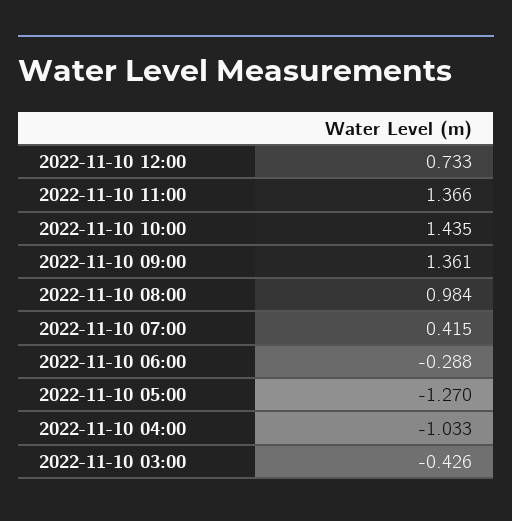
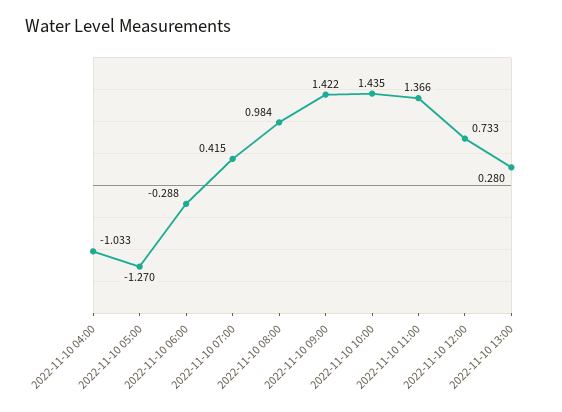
2022-11-10 09:00: 1.361 -> 1.422
2022-11-10 03:00: -0.426 -> none
2022-11-10 13:00: none -> 0.28

